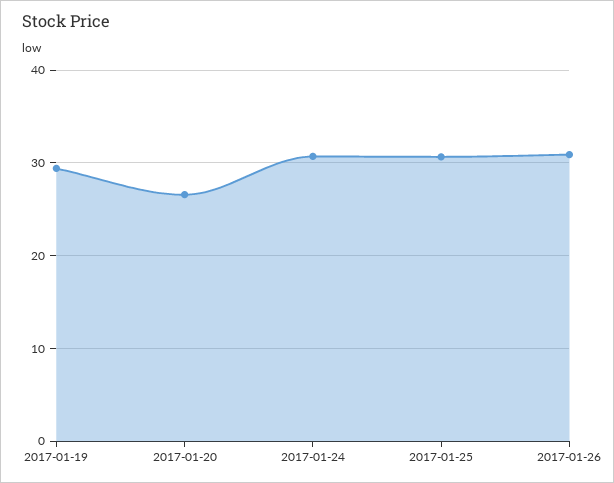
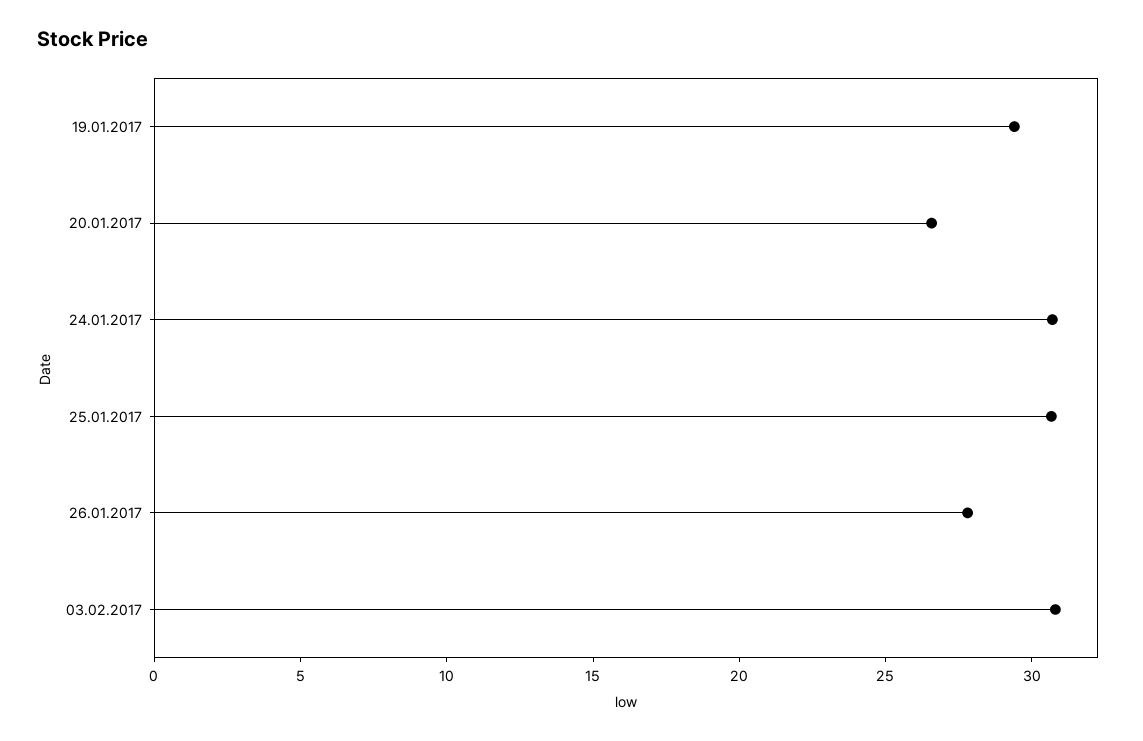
2017-01-26: 31 -> 28
03.02.2017: none -> 31

